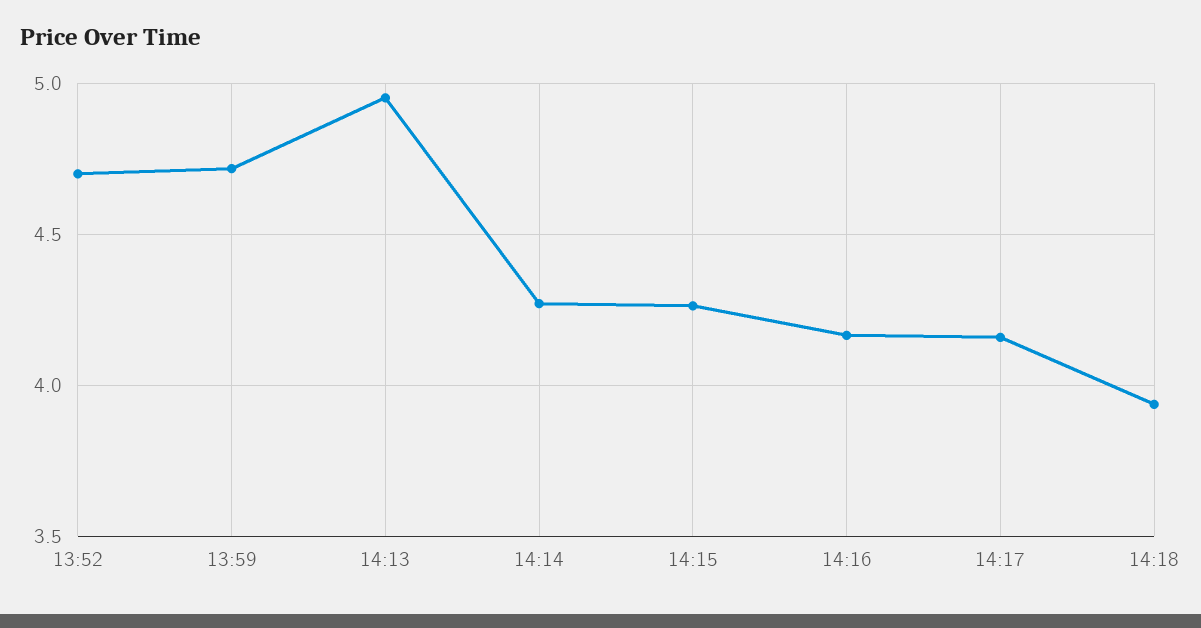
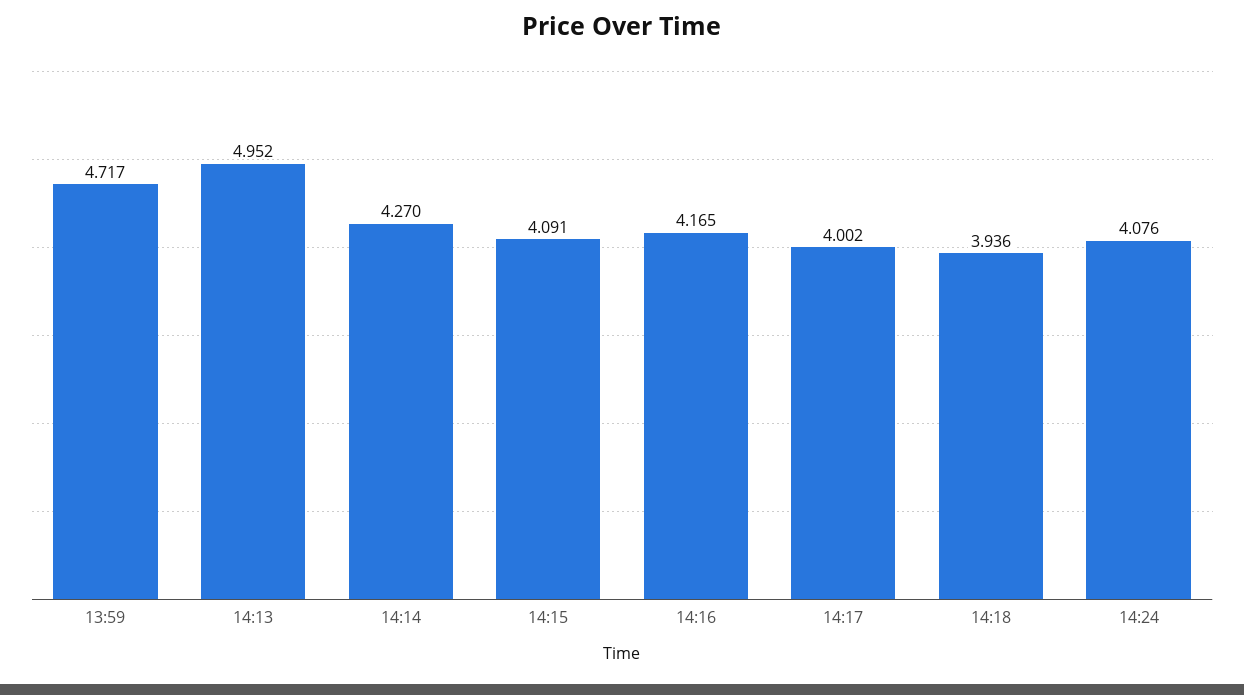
13:52: 4.7 -> none
14:15: 4.25 -> 4.091
14:17: 4.15 -> 4.002
14:24: none -> 4.076

